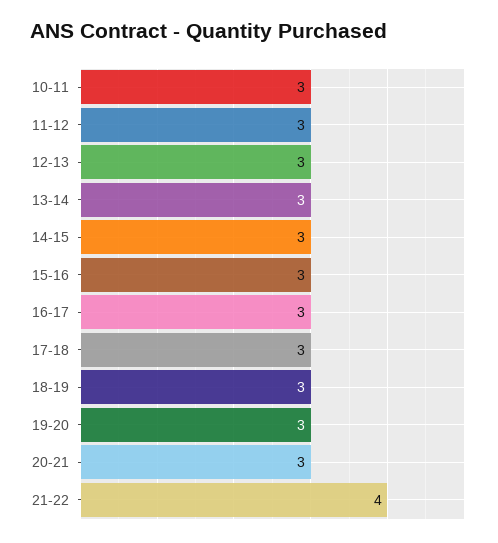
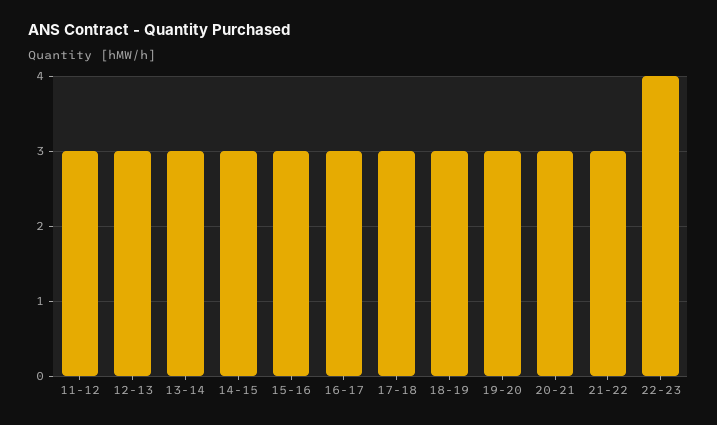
10-11: 3 -> none
21-22: 4 -> 3
22-23: none -> 4

